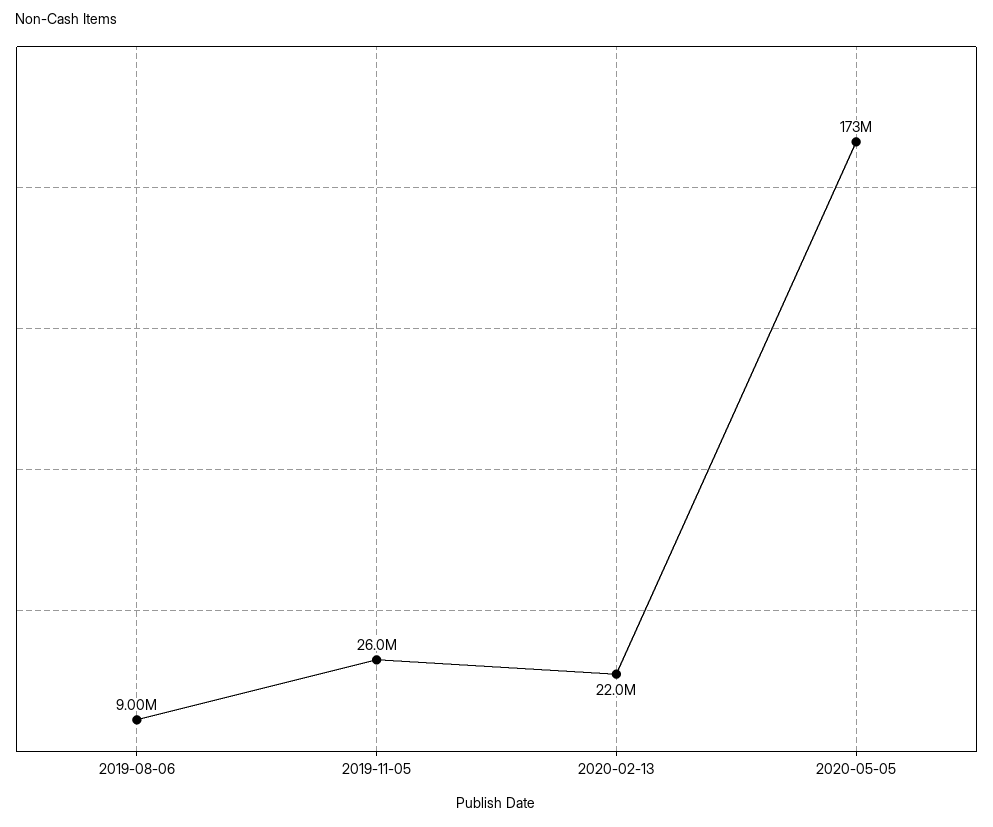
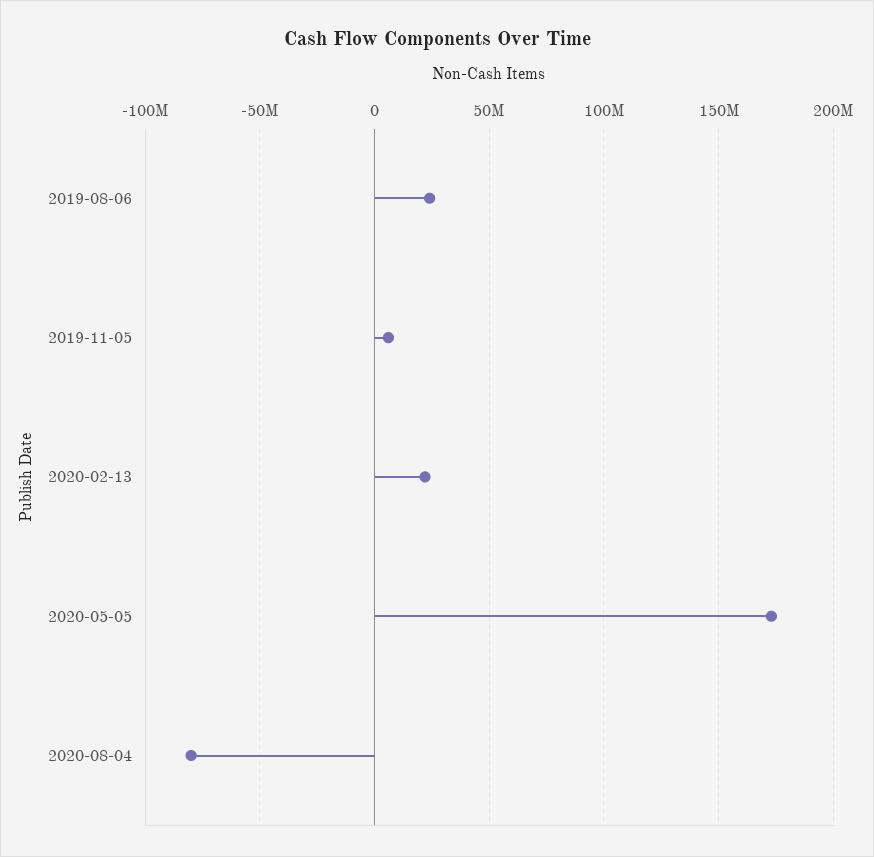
2019-08-06: 9000000 -> 25000000
2019-11-05: 26000000 -> 5000000
2020-08-04: none -> -80000000

